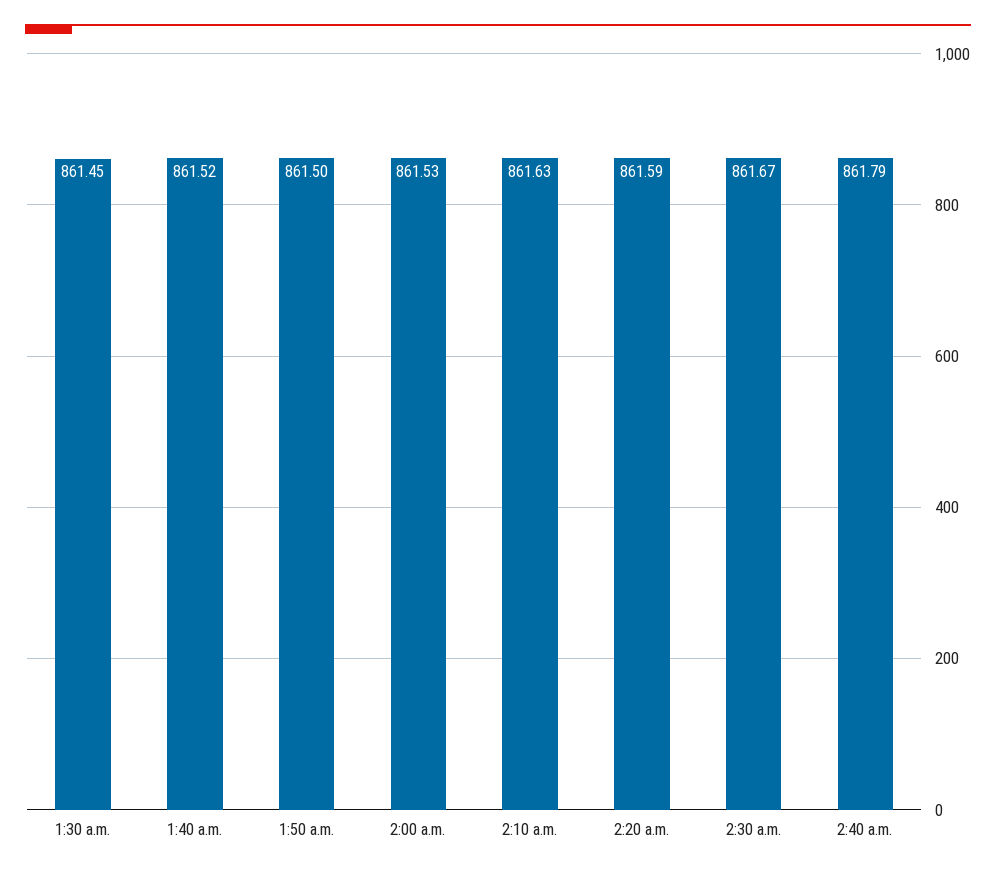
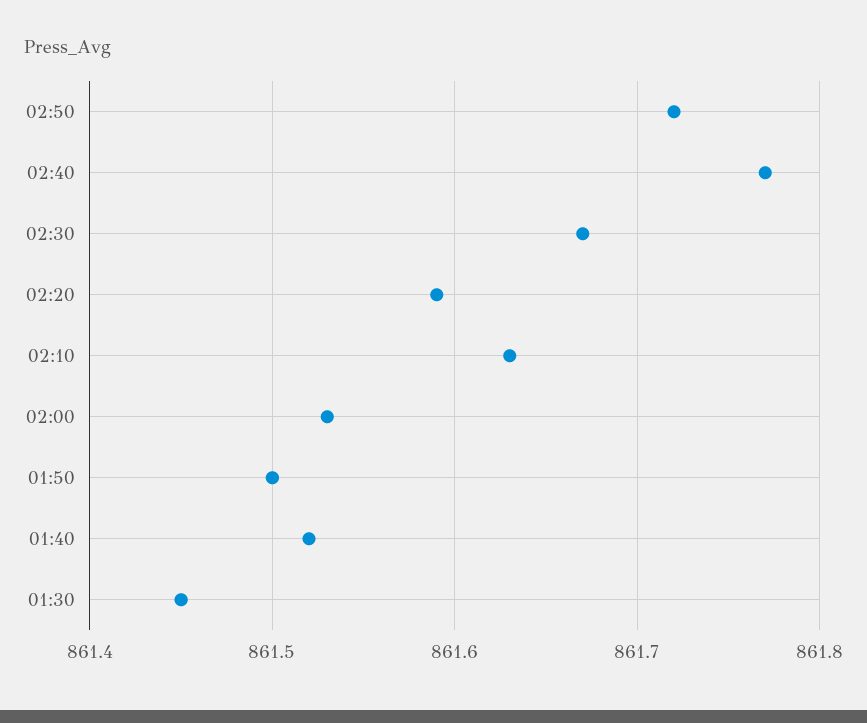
2:40 a.m.: 861.79 -> 861.77
02:50: none -> 861.72

